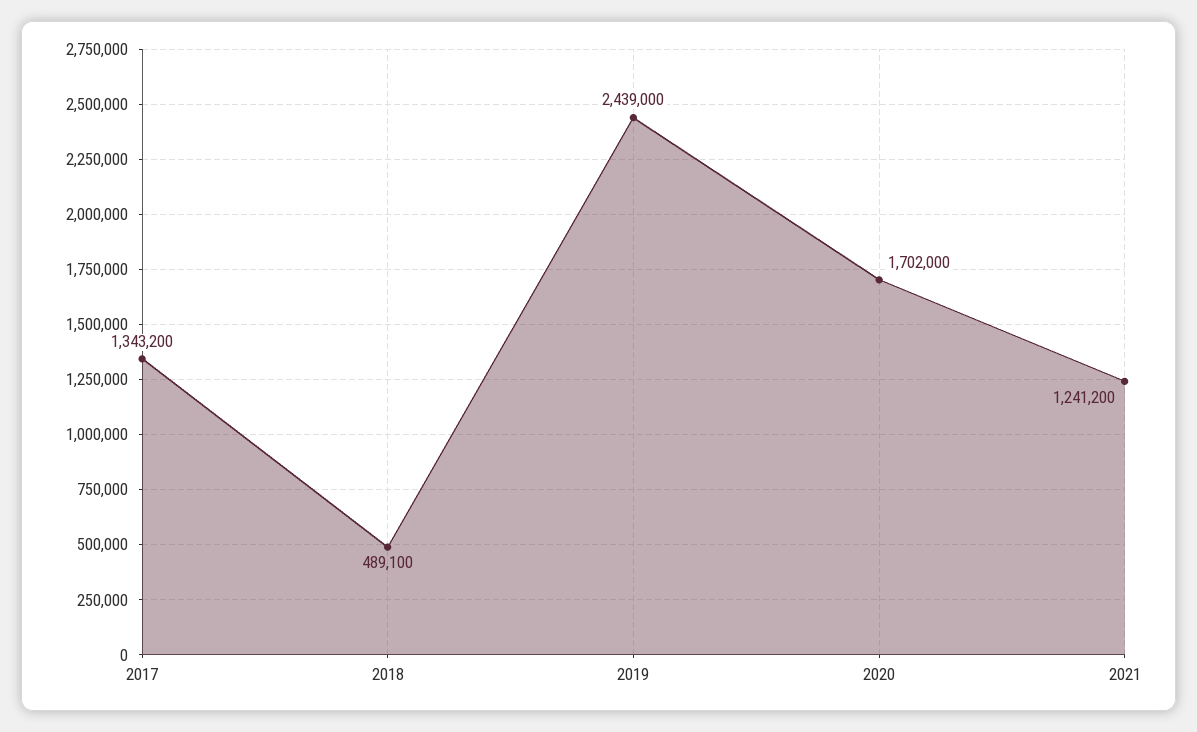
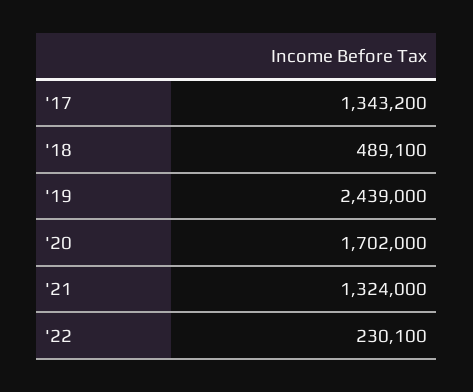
2021: 1241200 -> 1324000
'22: none -> 230100

